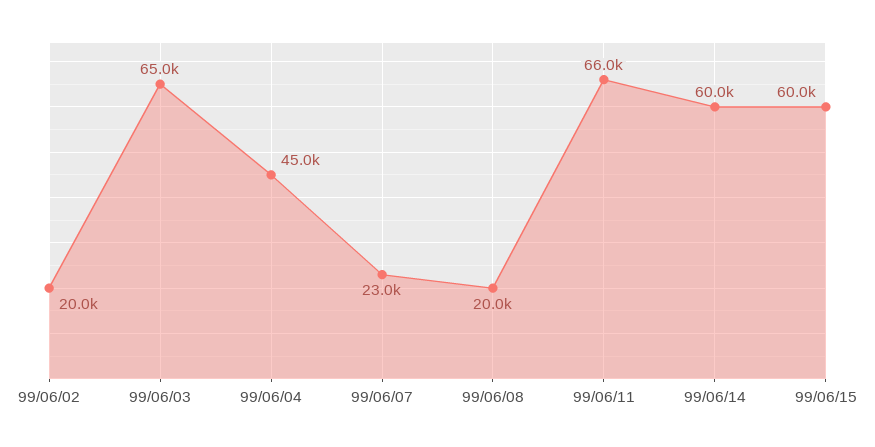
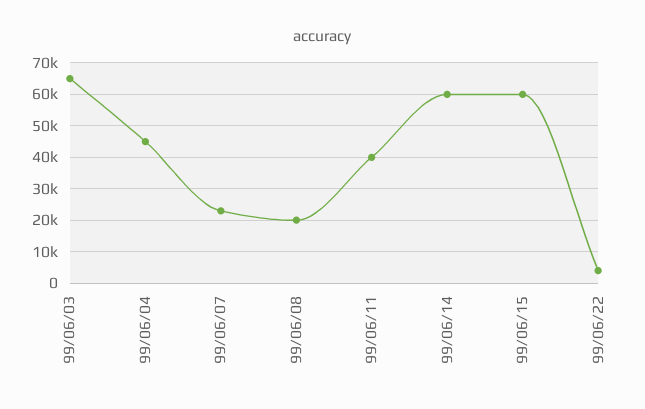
99/06/02: 20000 -> none
99/06/11: 66000 -> 40000
99/06/22: none -> 4000

